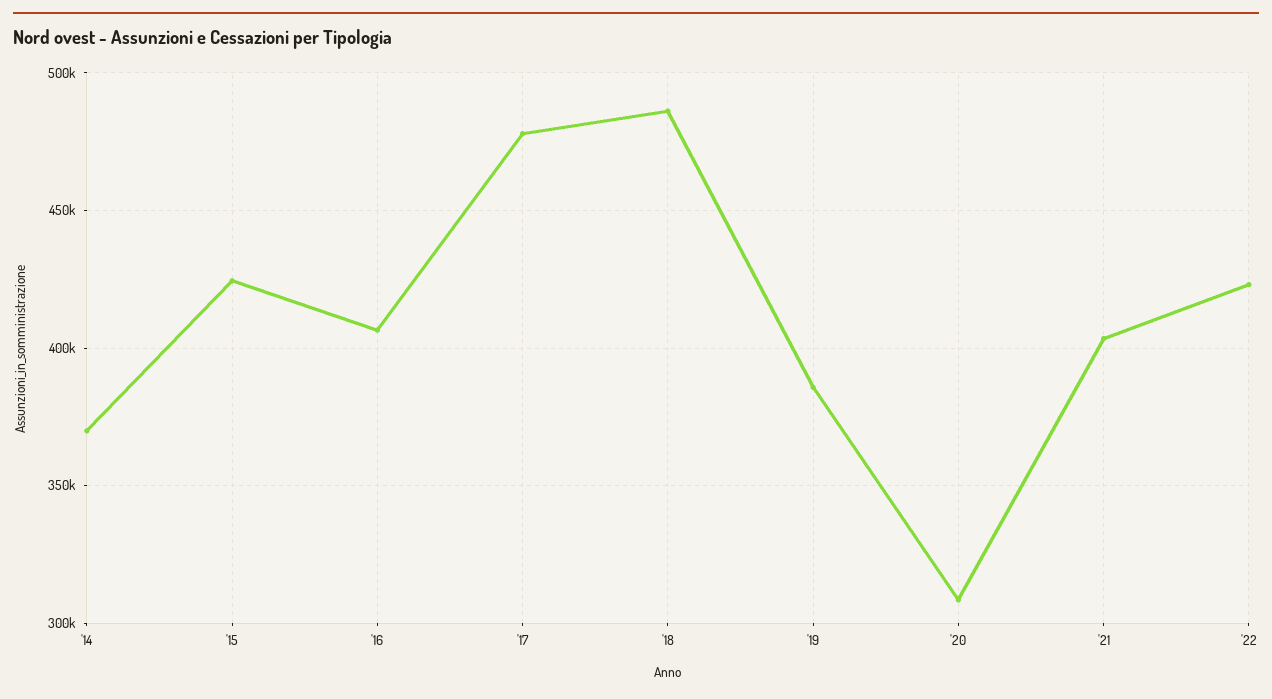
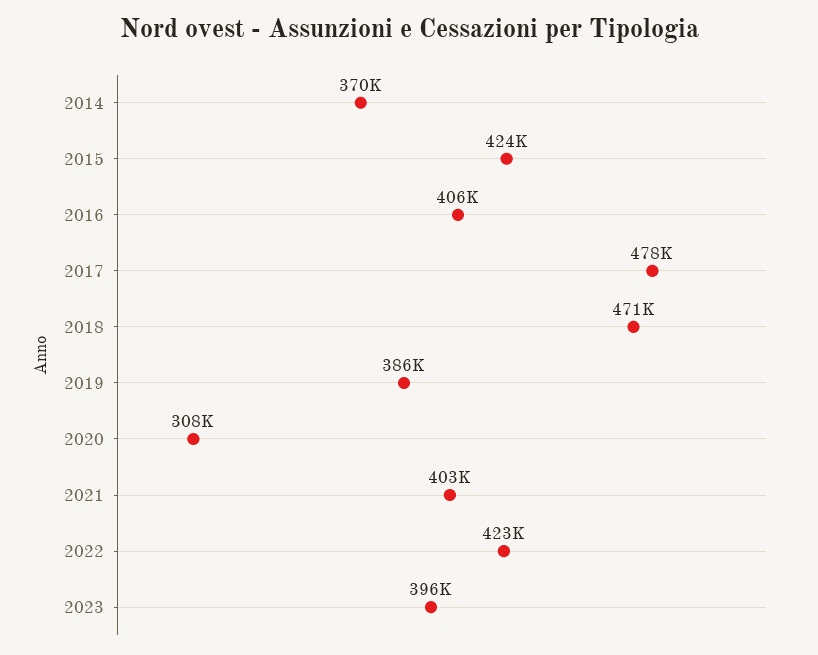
'18: 485000 -> 471000
2023: none -> 396000

